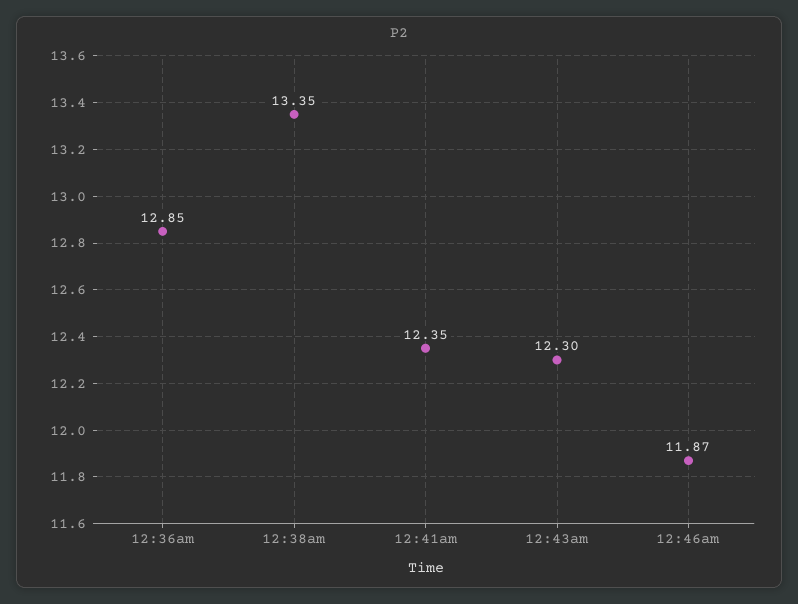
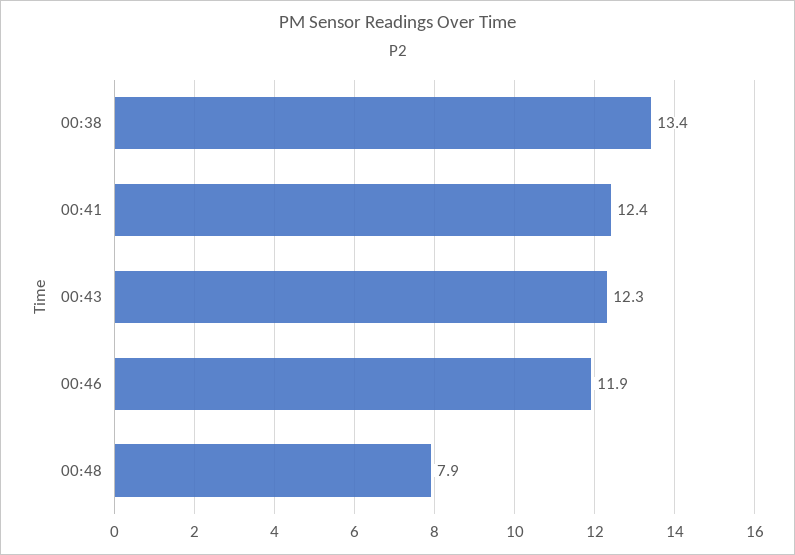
12:36am: 12.85 -> none
00:48: none -> 7.9

